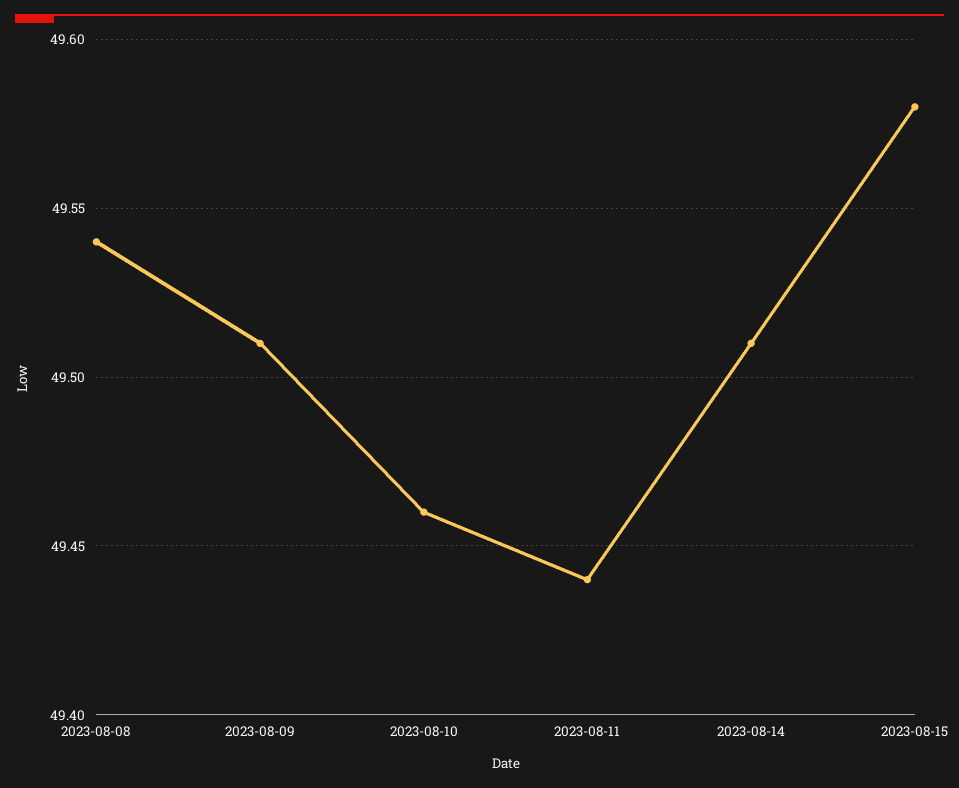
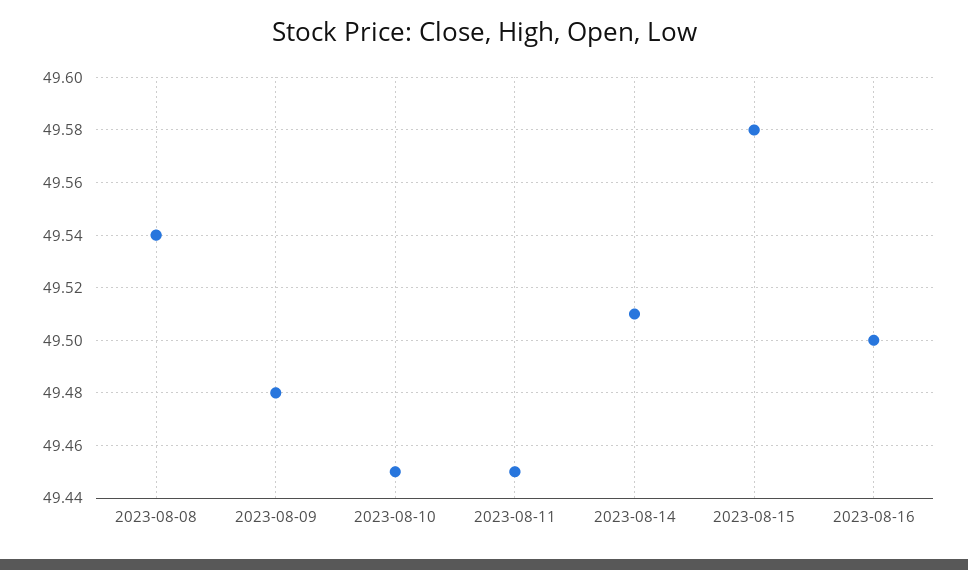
2023-08-09: 49.51 -> 49.48
2023-08-10: 49.46 -> 49.45
2023-08-11: 49.44 -> 49.45
2023-08-16: none -> 49.5

